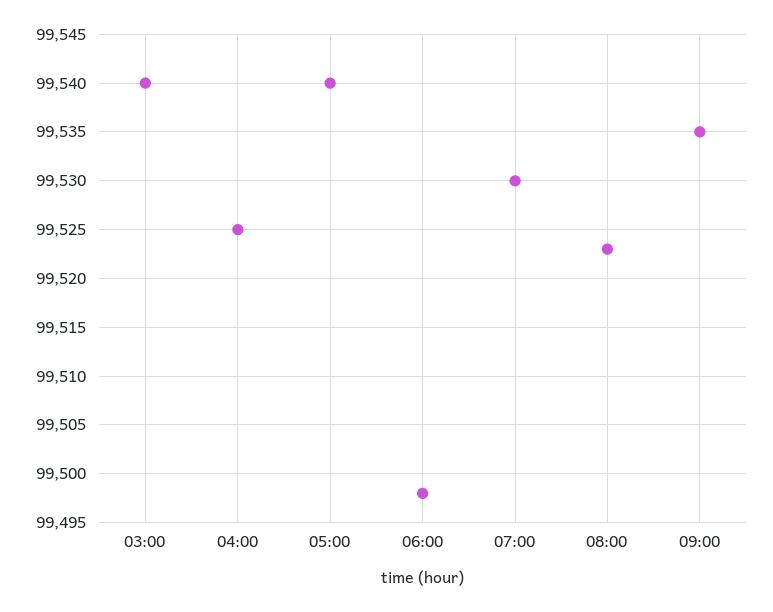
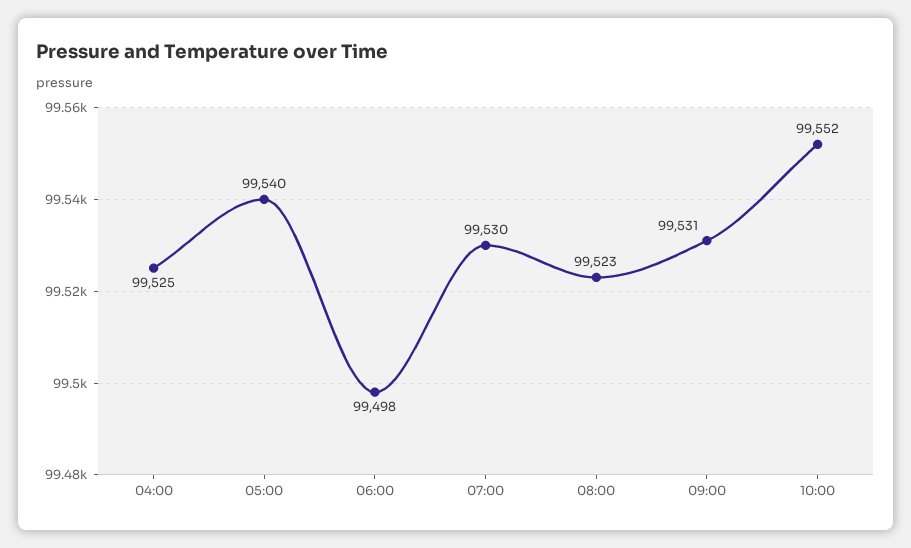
03:00: 99540 -> none
09:00: 99535 -> 99531
10:00: none -> 99552

